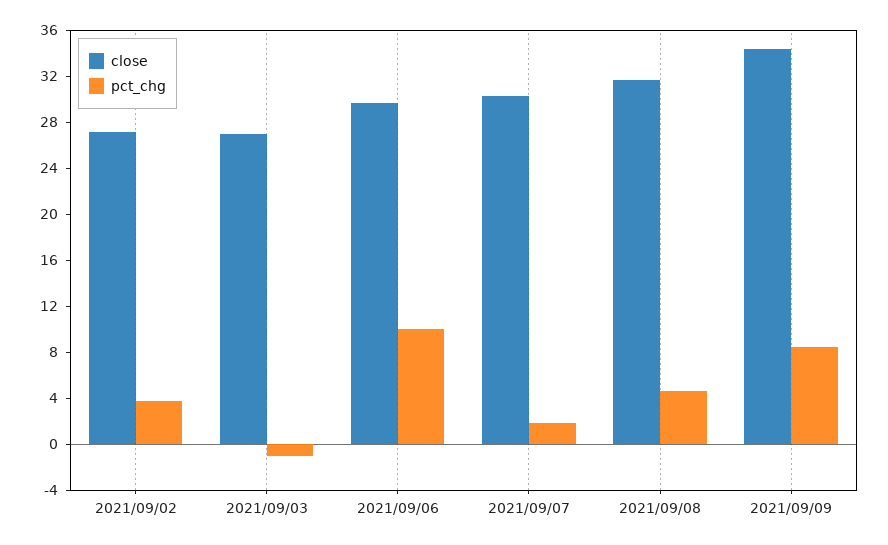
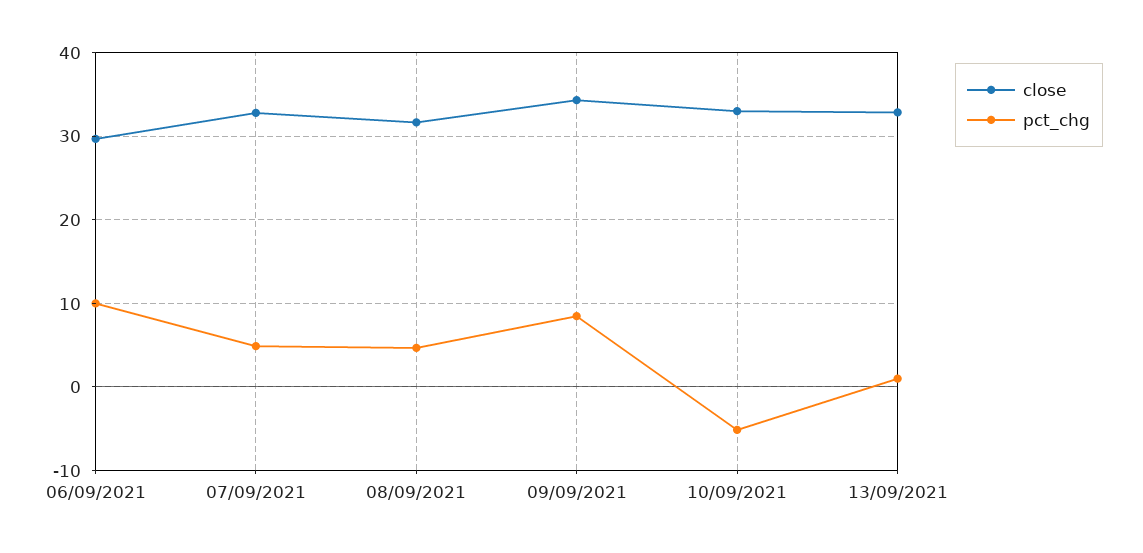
close, 2021/09/02: 27 -> none
pct_chg, 2021/09/02: 4 -> none
close, 2021/09/03: 27 -> none
pct_chg, 2021/09/03: -1 -> none
close, 2021/09/07: 30 -> 33
pct_chg, 2021/09/07: 2 -> 5
close, 10/09/2021: none -> 33
pct_chg, 10/09/2021: none -> -5
close, 13/09/2021: none -> 33
pct_chg, 13/09/2021: none -> 1

